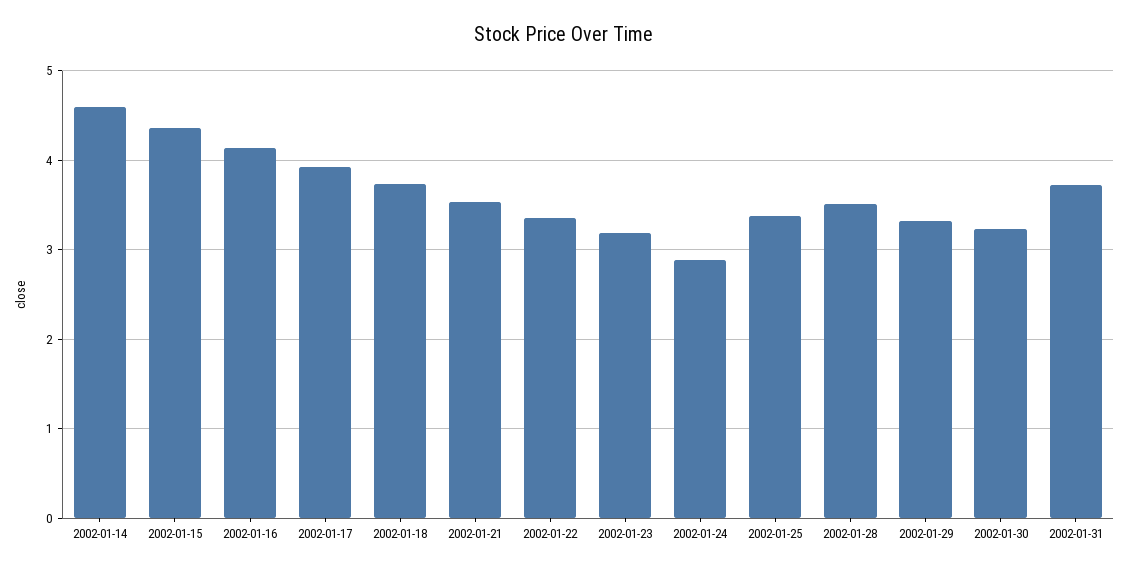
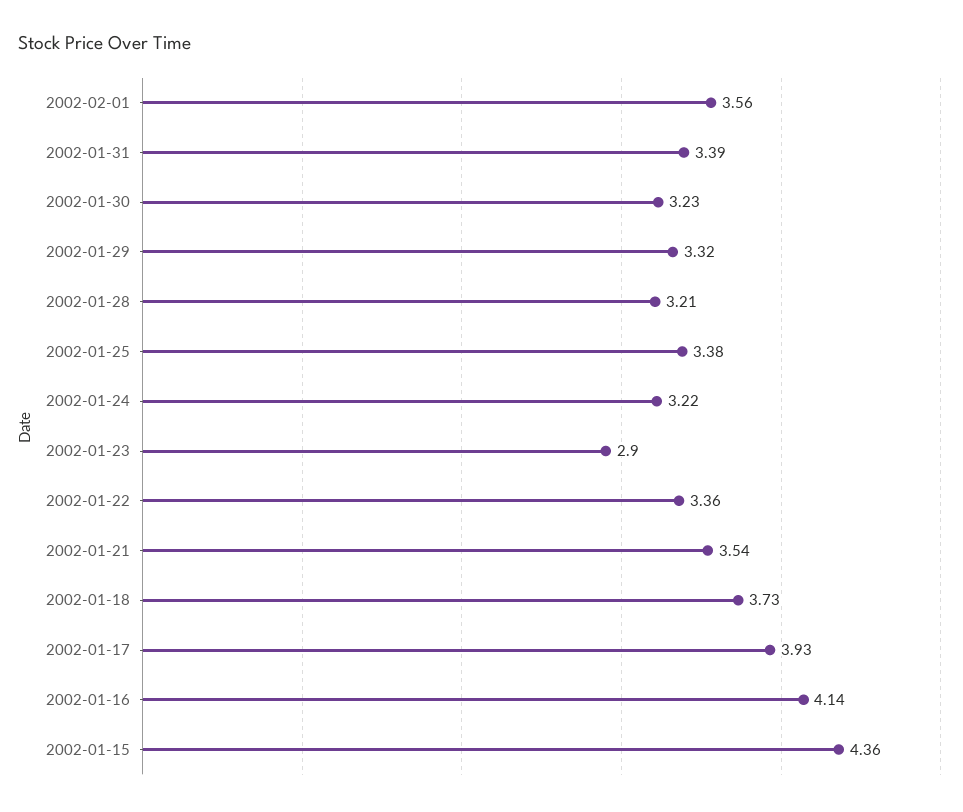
2002-01-14: 4.6 -> none
2002-01-23: 3.2 -> 2.9
2002-01-24: 2.9 -> 3.22
2002-01-28: 3.5 -> 3.21
2002-01-31: 3.7 -> 3.39
2002-02-01: none -> 3.56

